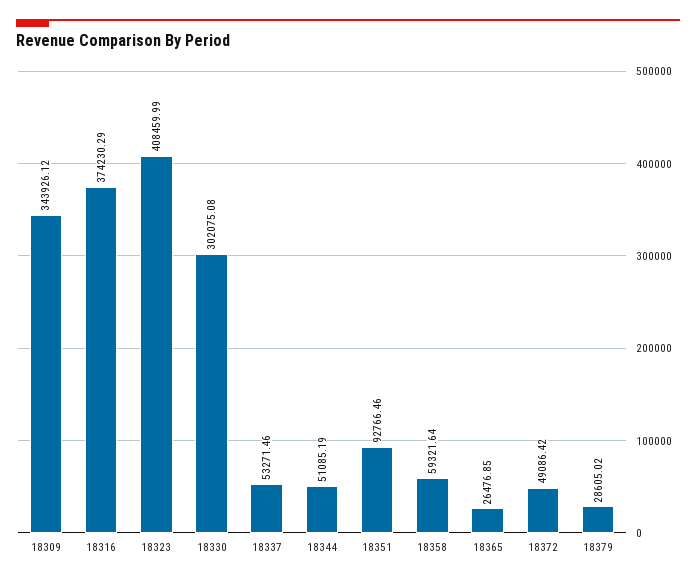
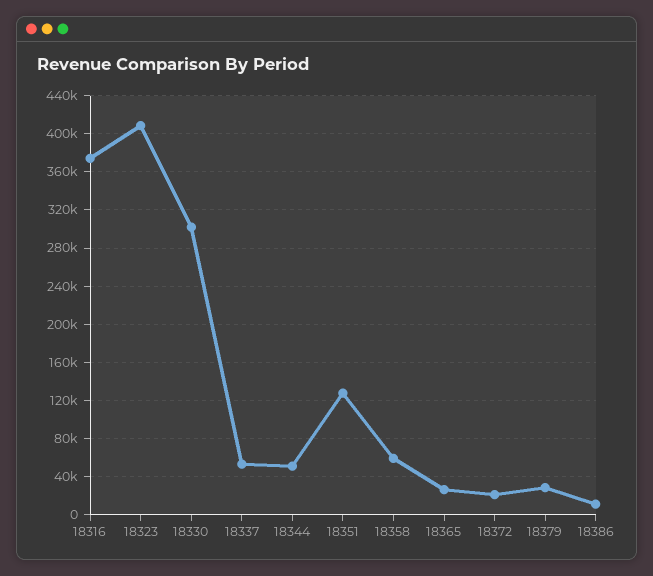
18309: 343926.12 -> none
18351: 92766.46 -> 130000
18372: 49086.42 -> 20000
18386: none -> 10000

